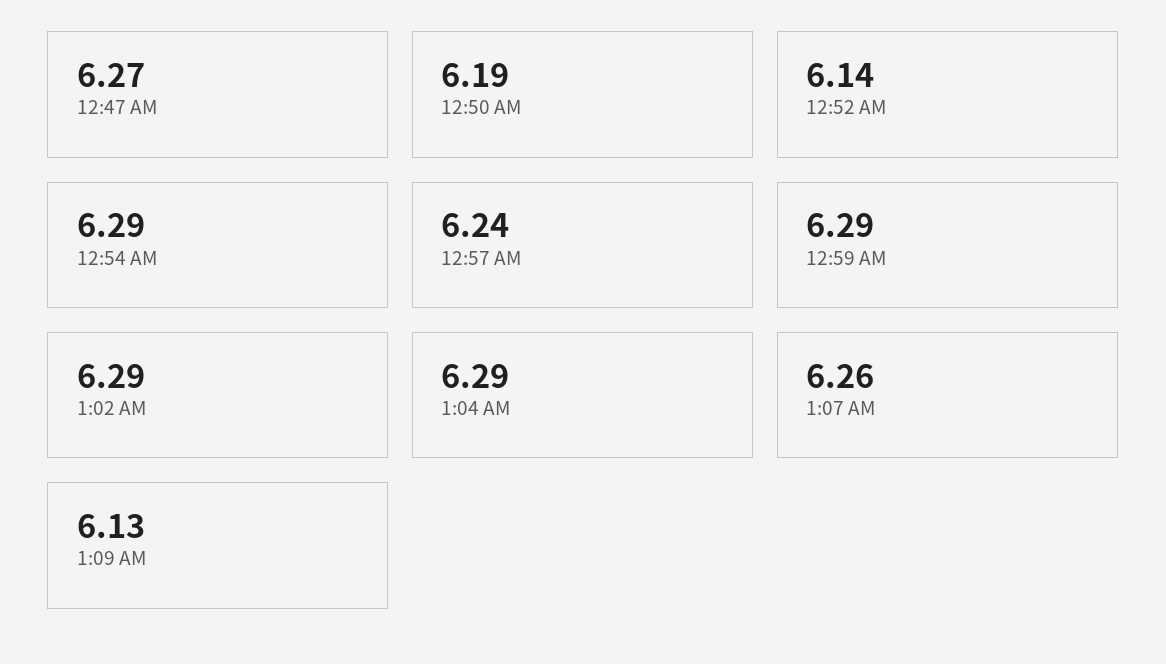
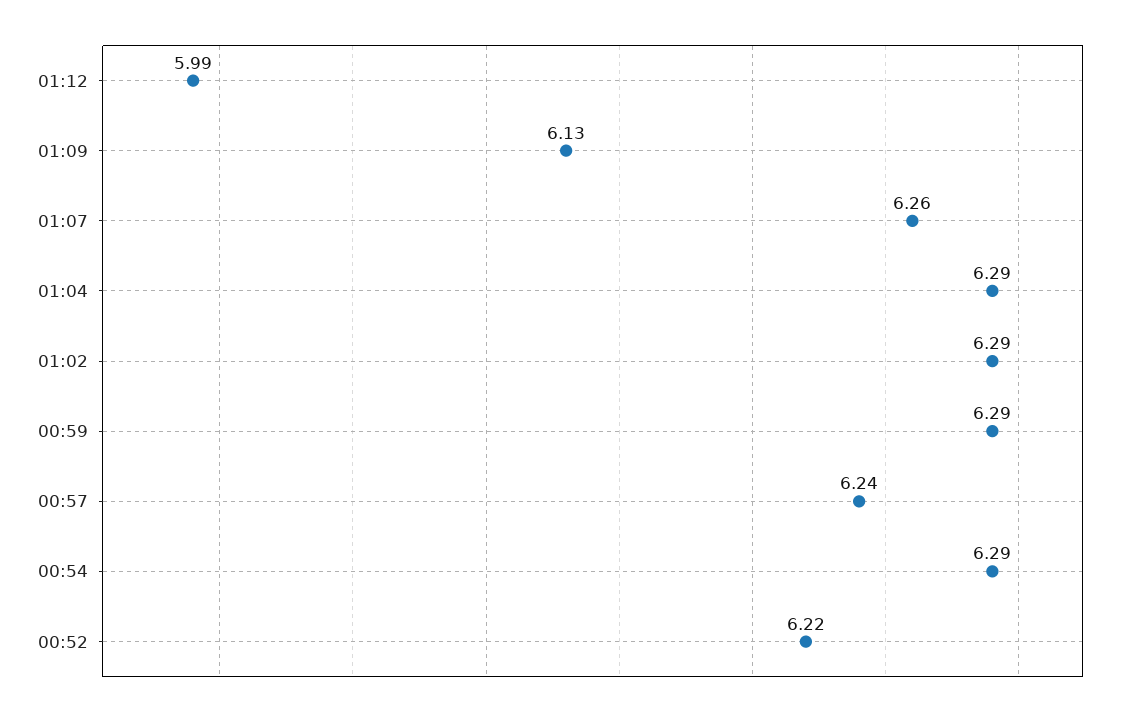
12:47 AM: 6.27 -> none
12:50 AM: 6.19 -> none
12:52 AM: 6.14 -> 6.22
01:12: none -> 5.99

